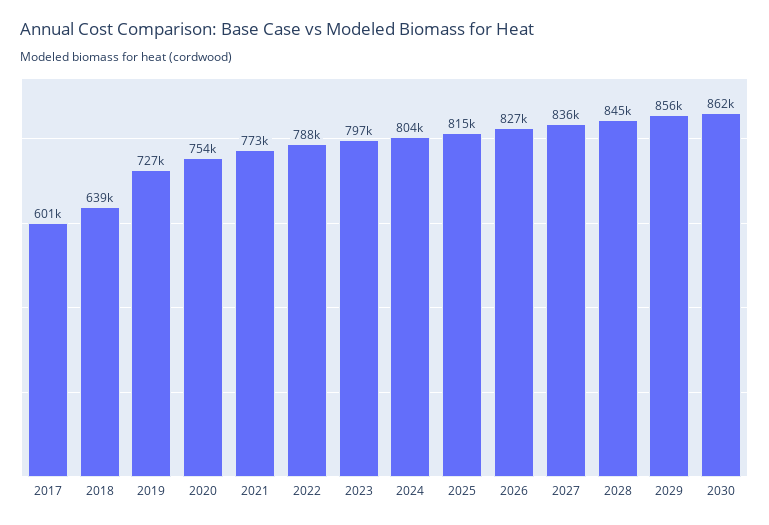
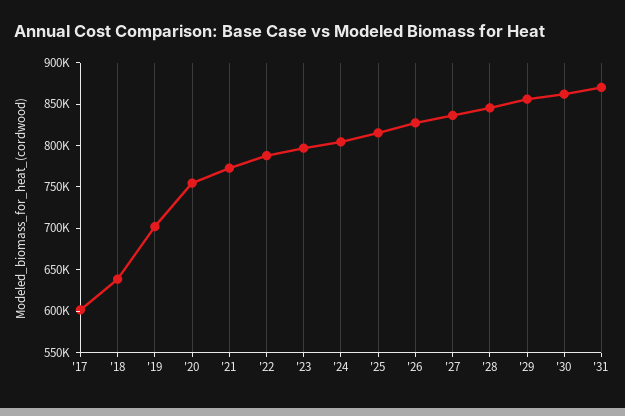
2019: 727000 -> 700000
'31: none -> 870000

